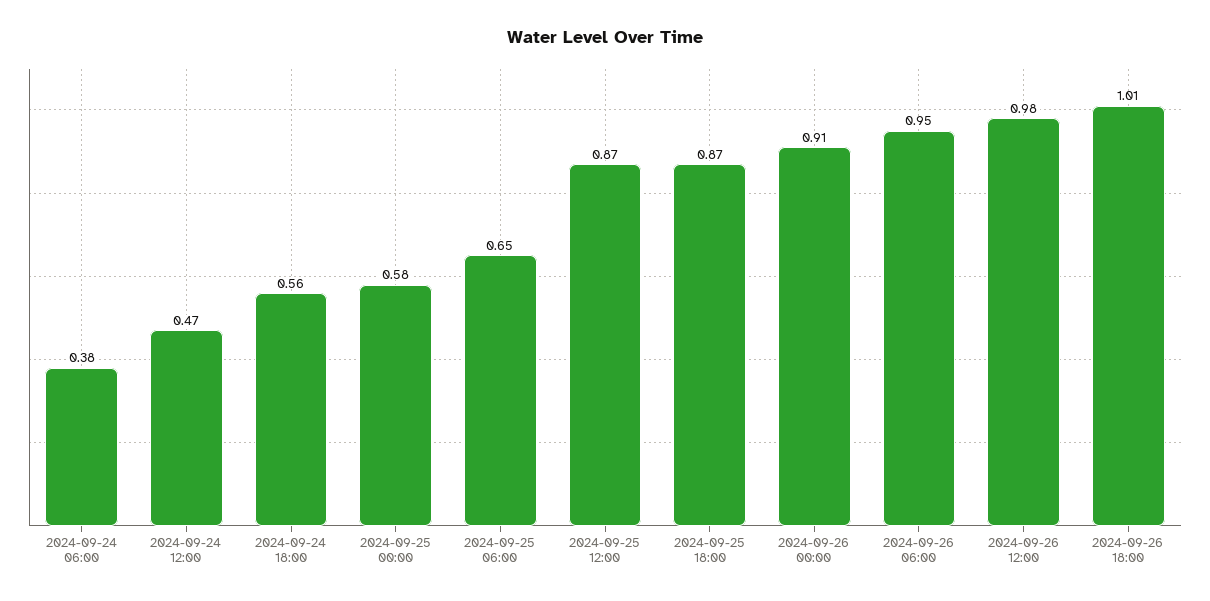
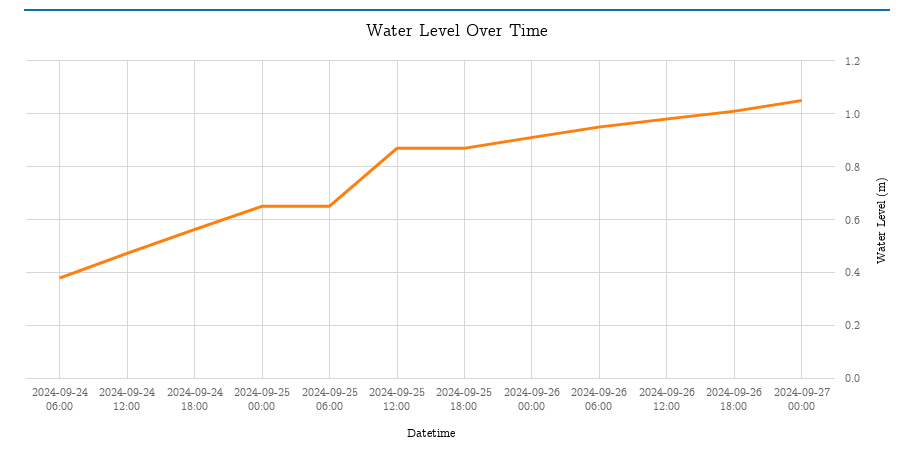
2024-09-25 00:00: 0.58 -> 0.65
2024-09-27 00:00: none -> 1.05

